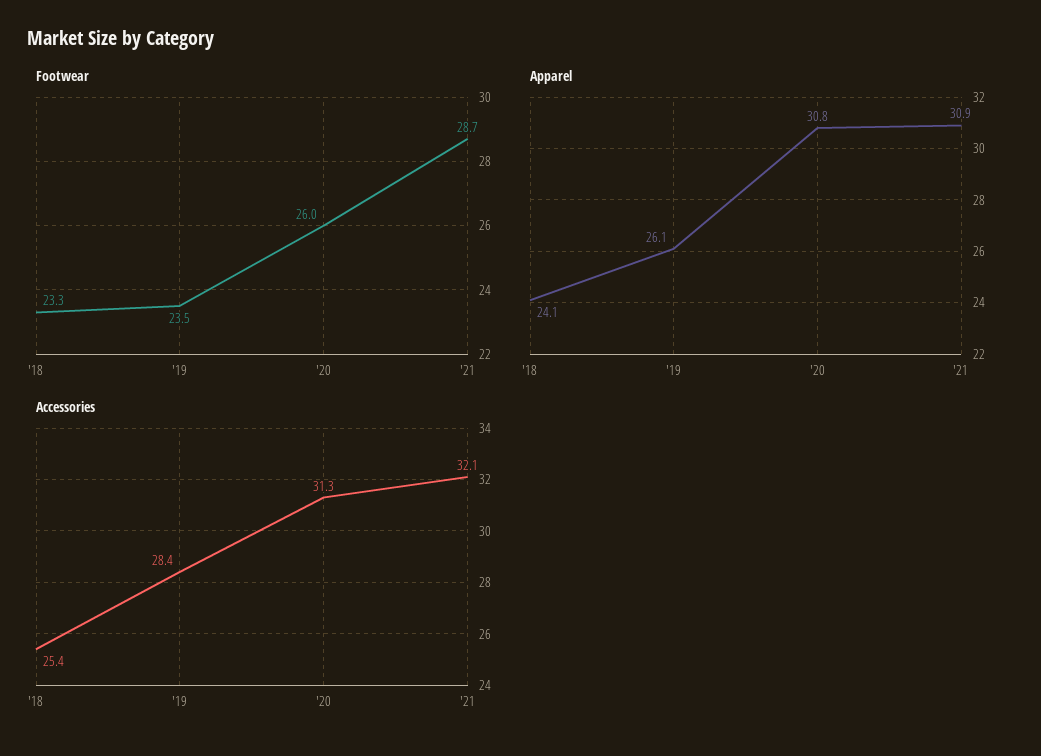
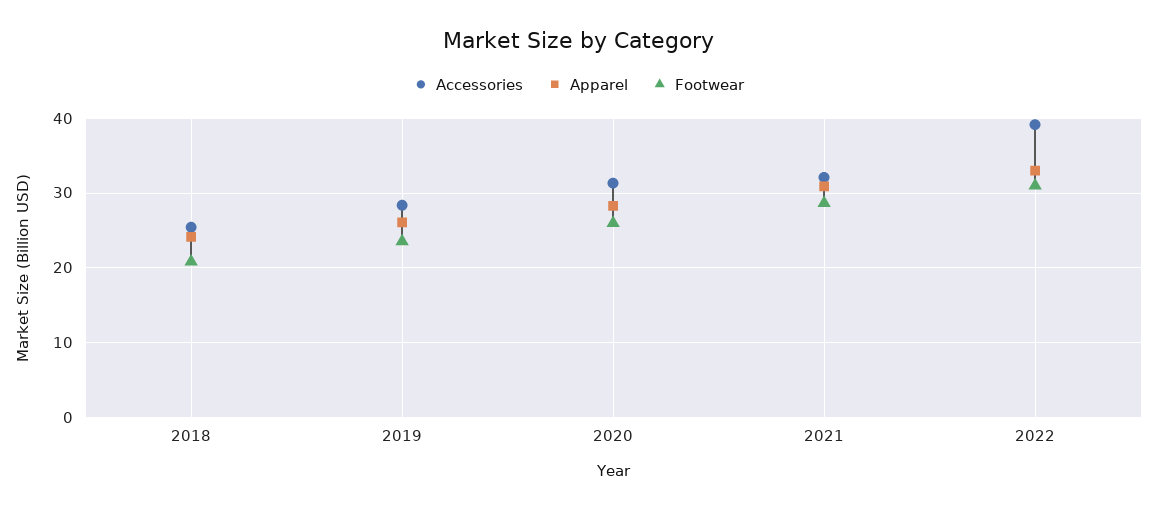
Footwear, '18: 23.3 -> 21
Apparel, '20: 30.8 -> 28
Accessories, 2022: none -> 39
Apparel, 2022: none -> 33
Footwear, 2022: none -> 31

